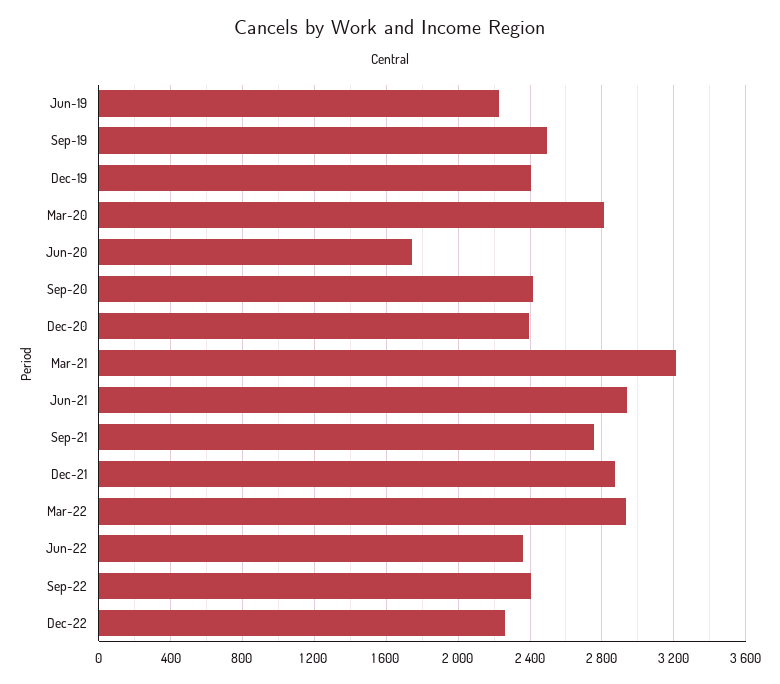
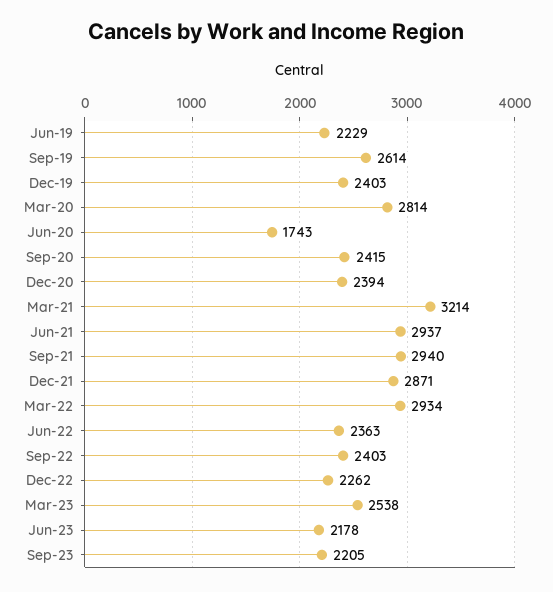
Sep-19: 2500 -> 2614
Sep-21: 2750 -> 2940
Mar-23: none -> 2538
Jun-23: none -> 2178
Sep-23: none -> 2205

